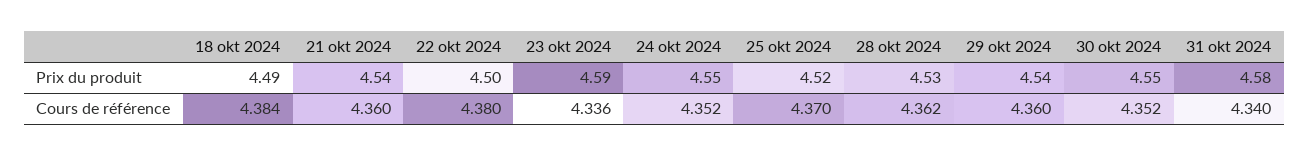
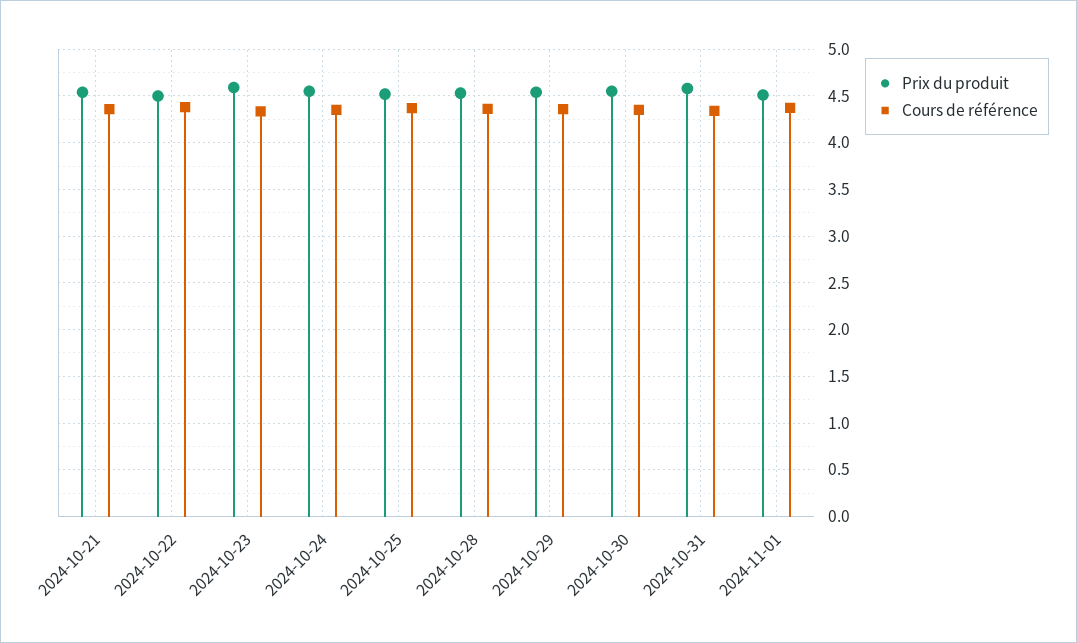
Prix du produit, 18 okt 2024: 4.49 -> none
Cours de référence, 18 okt 2024: 4.384 -> none
Prix du produit, 2024-11-01: none -> 4.5
Cours de référence, 2024-11-01: none -> 4.4

